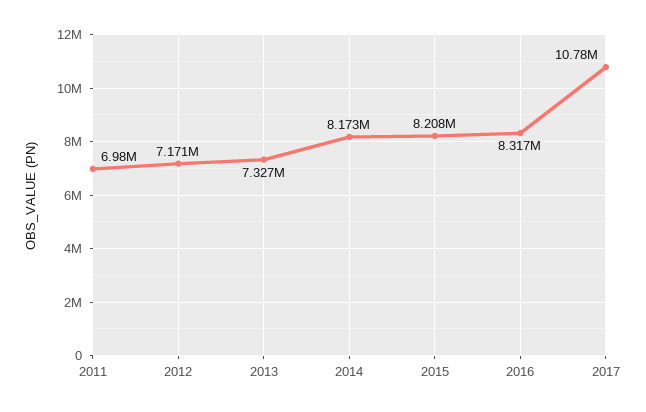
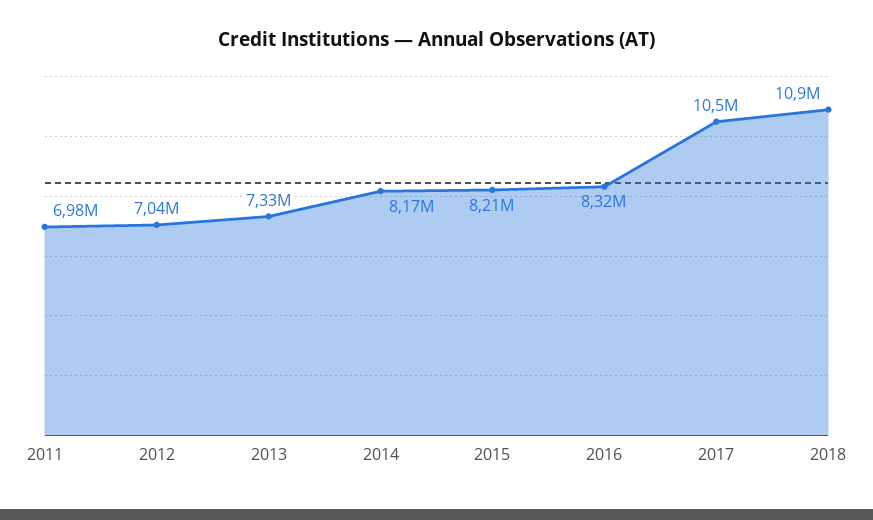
2012: 7171000 -> 7040000
2017: 10780000 -> 10500000
2018: none -> 10900000

